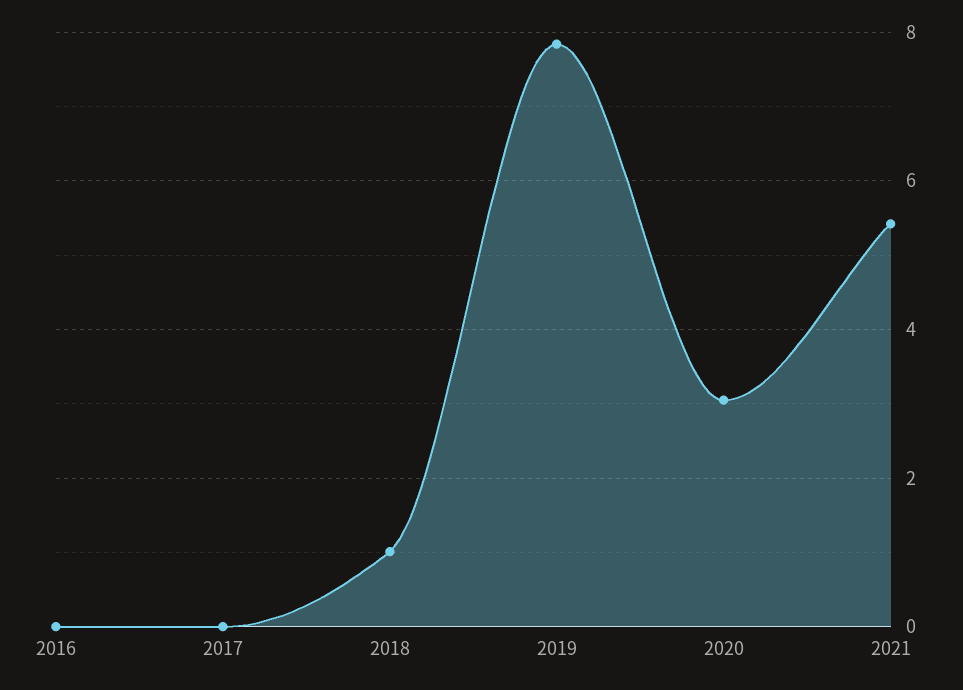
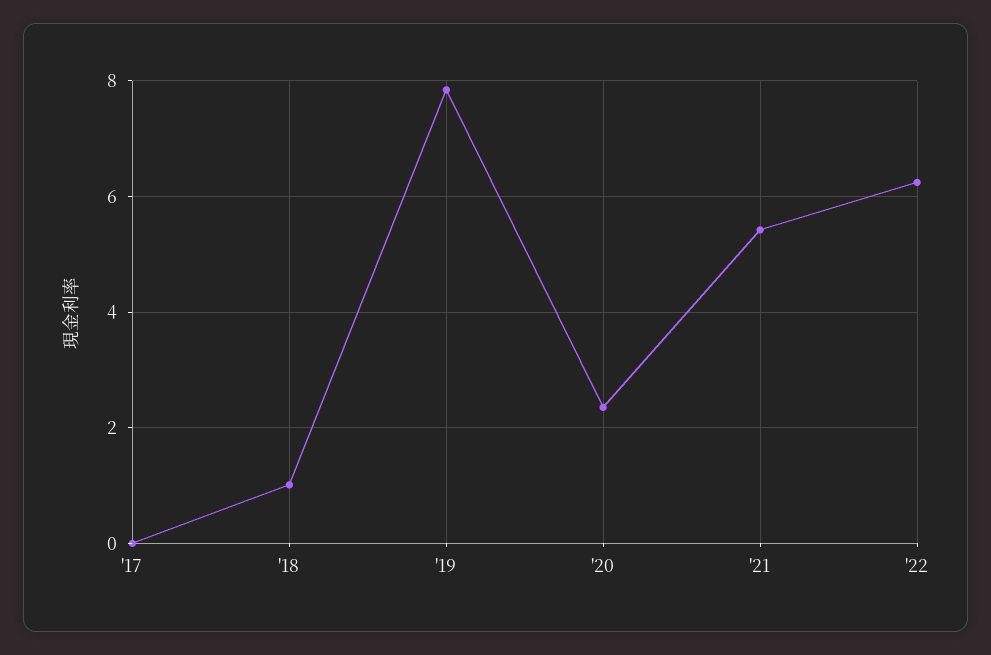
2016: 0 -> none
2020: 3 -> 2.4
'22: none -> 6.2

